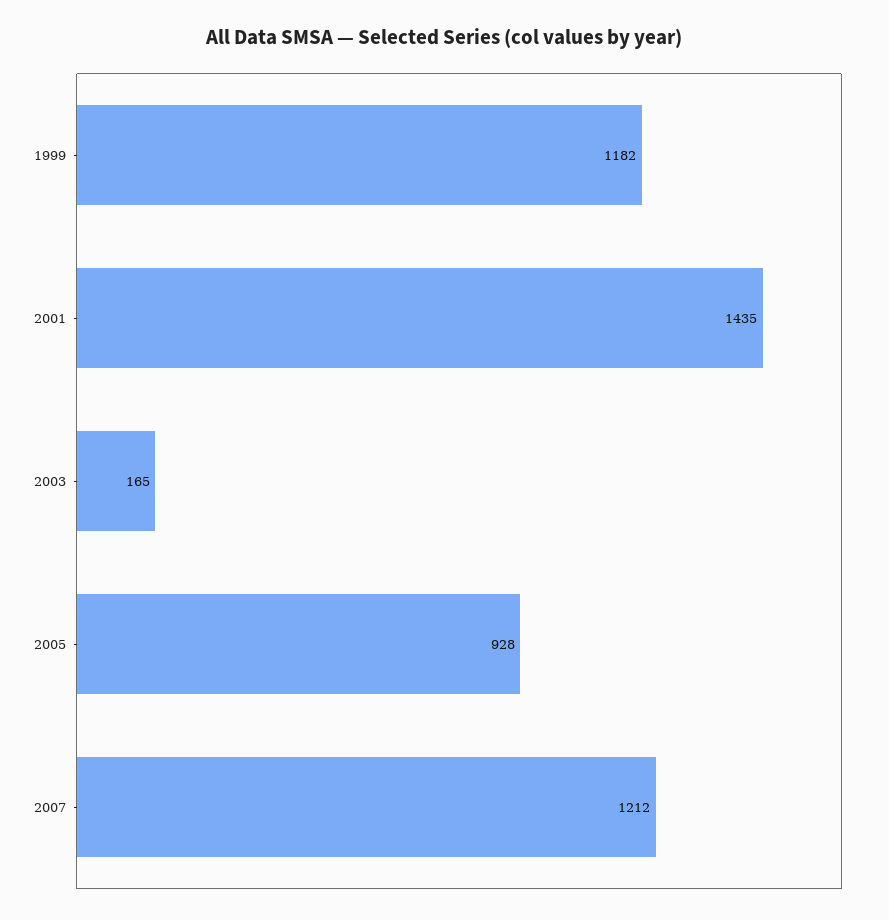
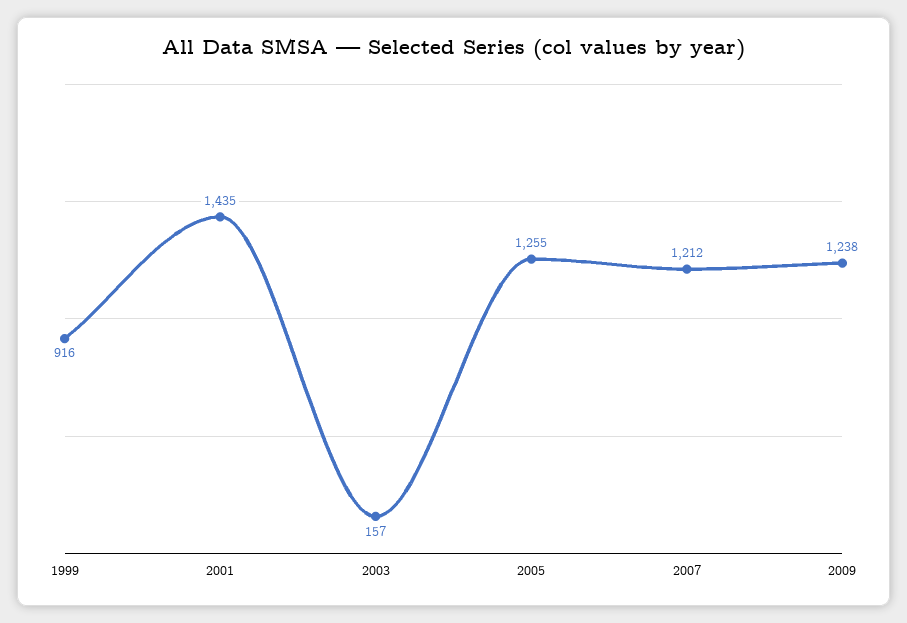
1999: 1182 -> 916
2003: 165 -> 157
2005: 928 -> 1255
2009: none -> 1238

